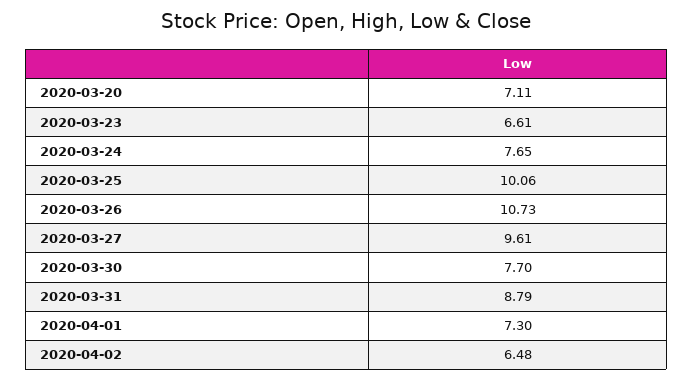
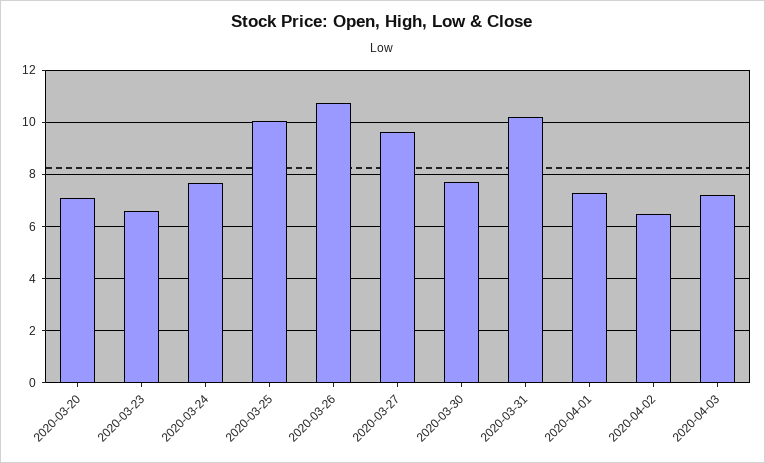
2020-03-31: 8.79 -> 10.25
2020-04-03: none -> 7.25

